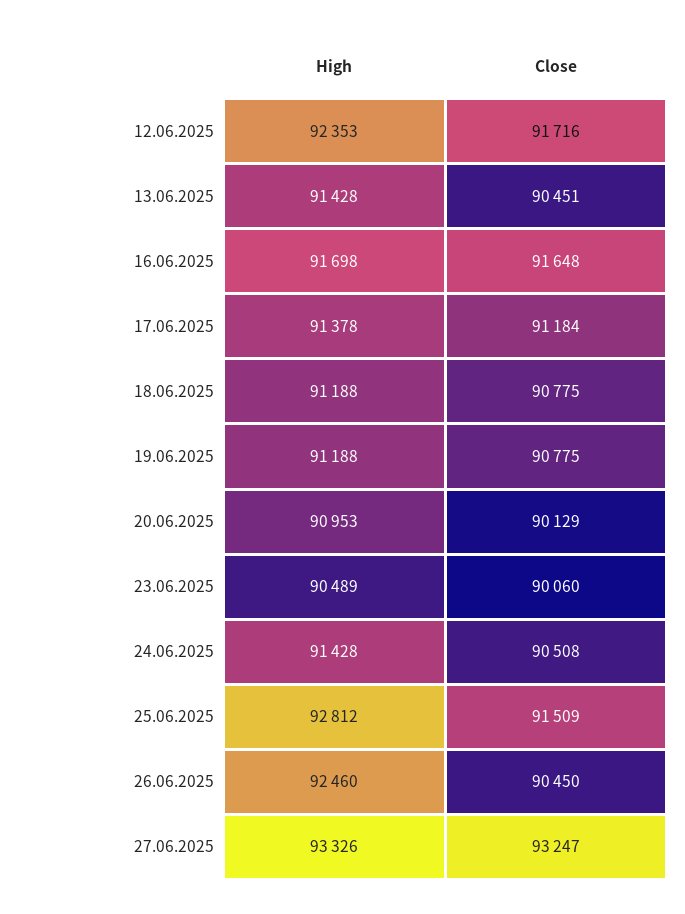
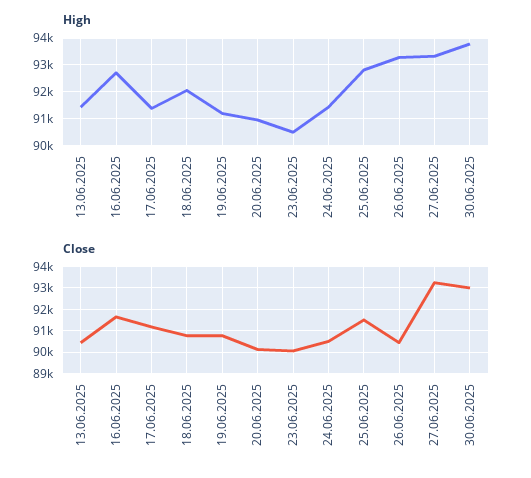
High, 12.06.2025: 92353 -> none
Close, 12.06.2025: 91716 -> none
High, 16.06.2025: 91698 -> 92750
High, 18.06.2025: 91188 -> 92000
High, 26.06.2025: 92460 -> 93250
High, 30.06.2025: none -> 93750
Close, 30.06.2025: none -> 93000

